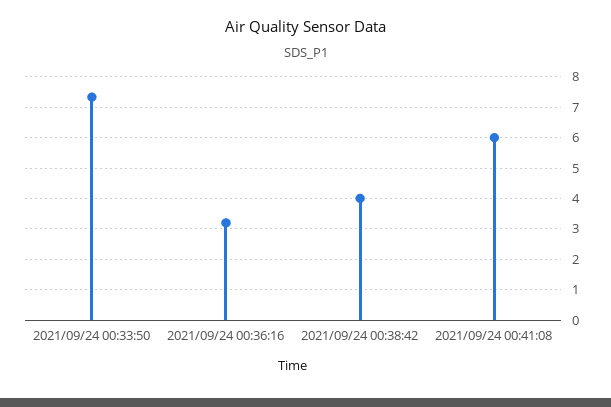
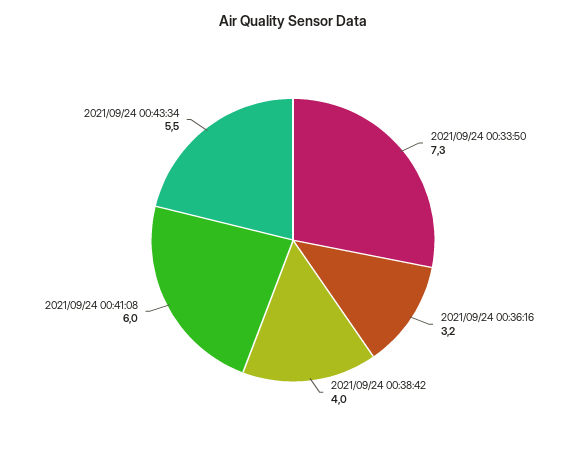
2021/09/24 00:43:34: none -> 5.5

